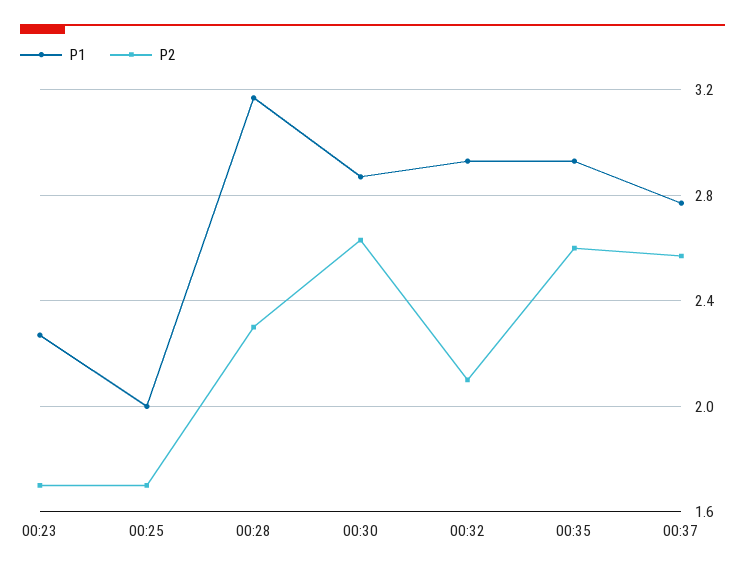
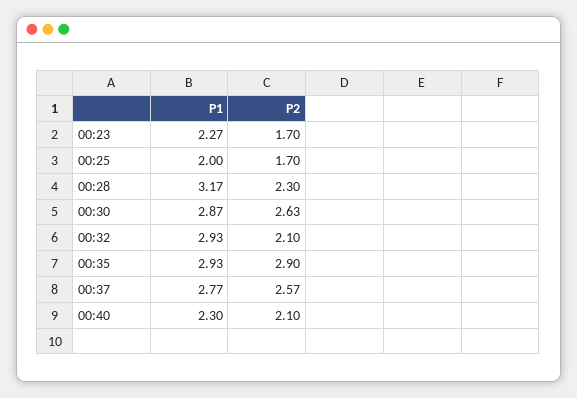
P2, 00:35: 2.6 -> 2.9
P1, 00:40: none -> 2.3
P2, 00:40: none -> 2.1

